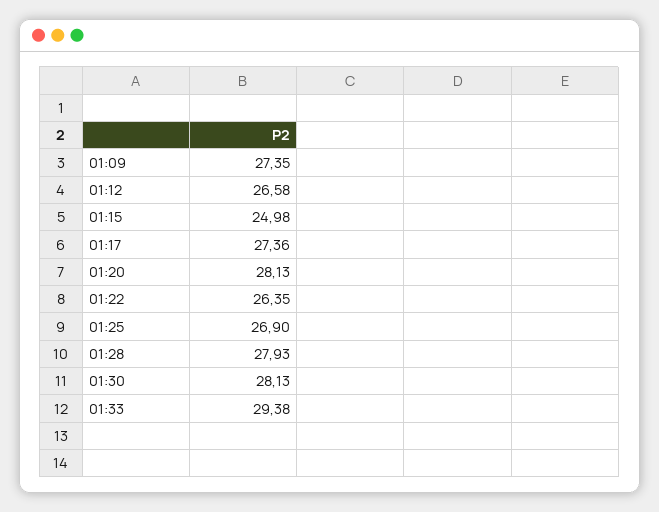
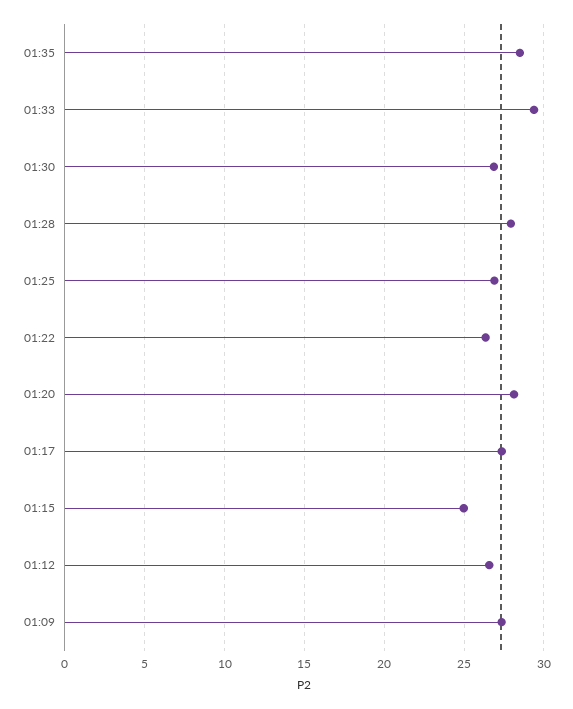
01:30: 28.13 -> 27
01:35: none -> 28.5

